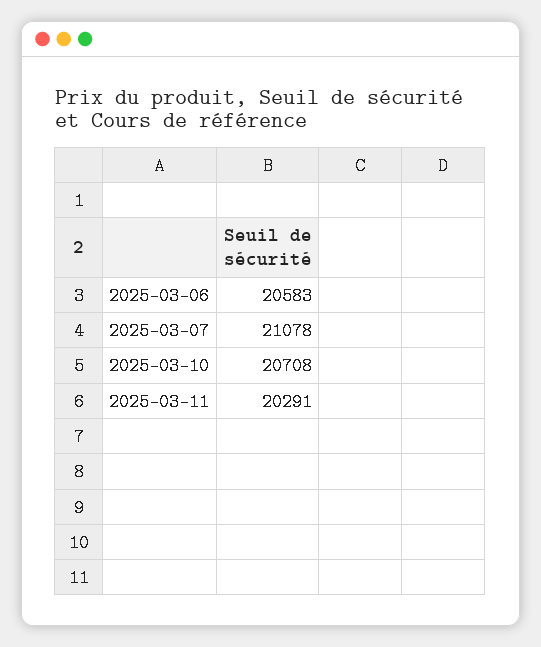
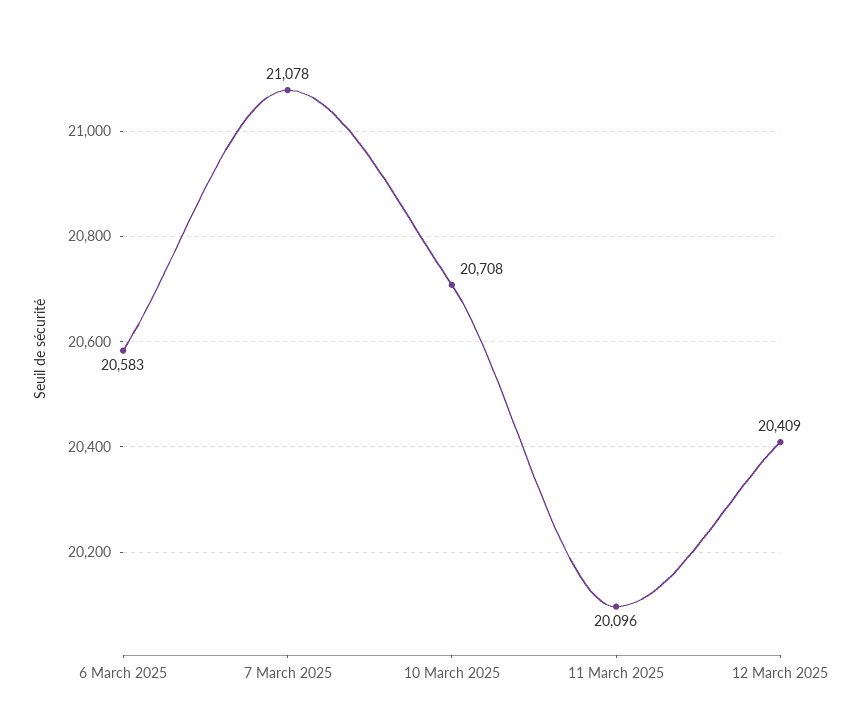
2025-03-11: 20291 -> 20096
12 March 2025: none -> 20409

